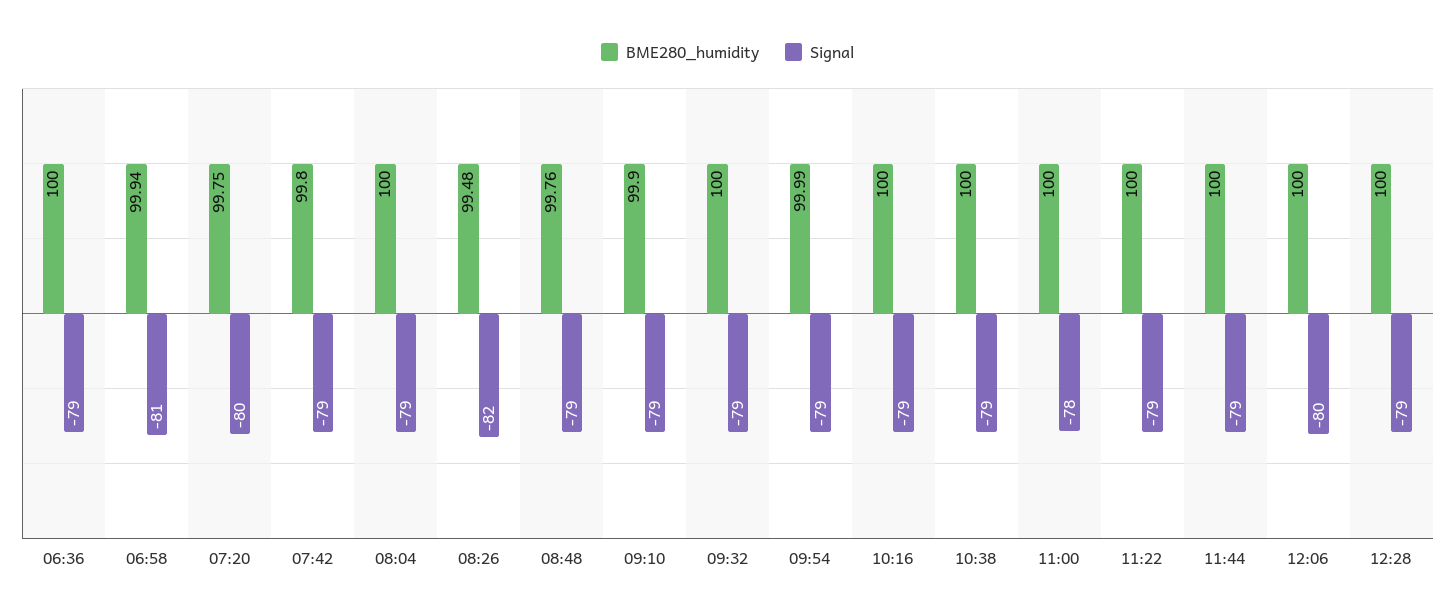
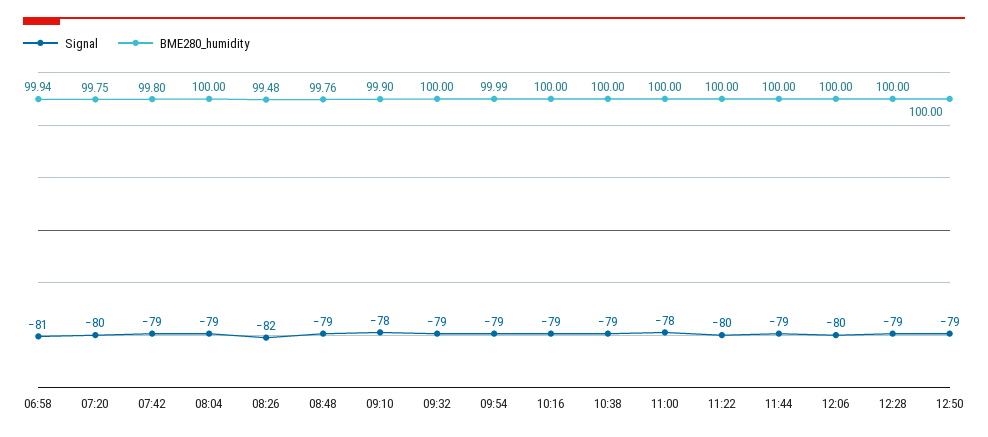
BME280_humidity, 06:36: 100 -> none
Signal, 06:36: -79 -> none
Signal, 09:10: -79 -> -78
Signal, 11:22: -79 -> -80
Signal, 12:50: none -> -79
BME280_humidity, 12:50: none -> 100

